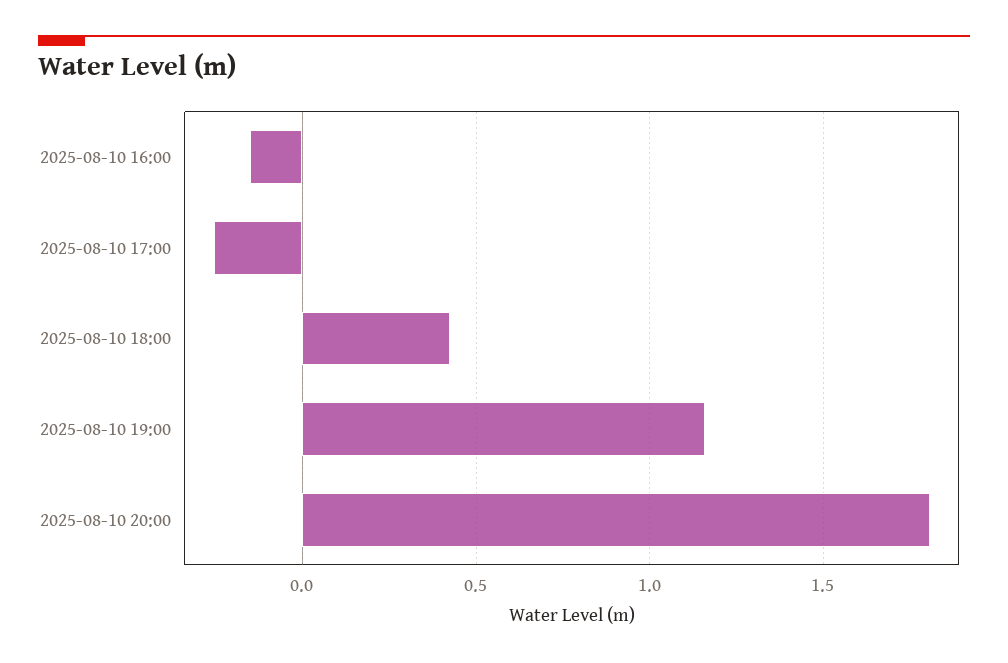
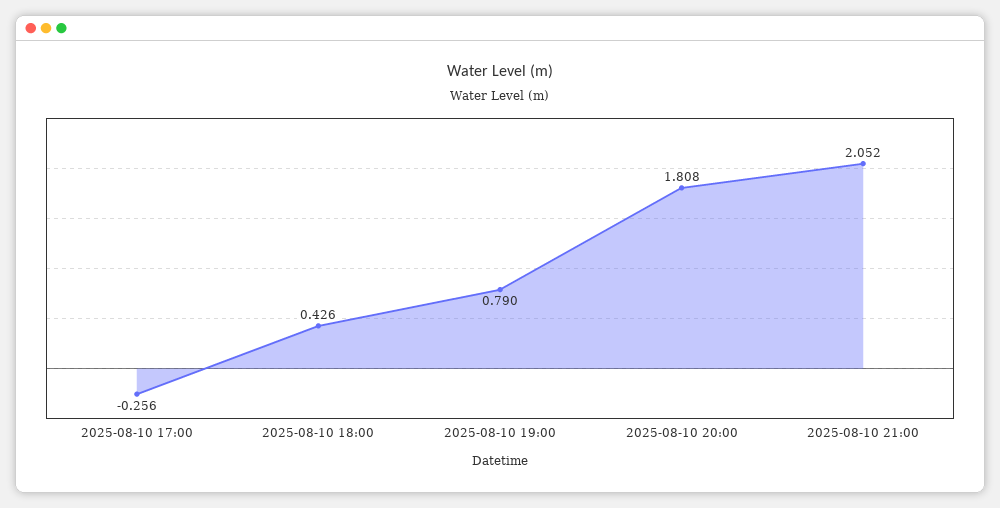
2025-08-10 16:00: -0.15 -> none
2025-08-10 19:00: 1.15 -> 0.79
2025-08-10 21:00: none -> 2.052

